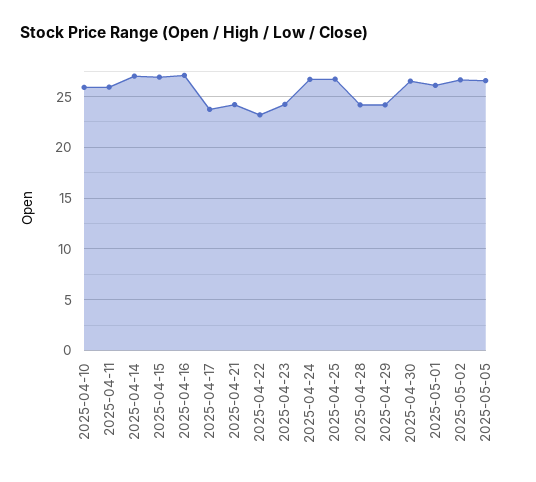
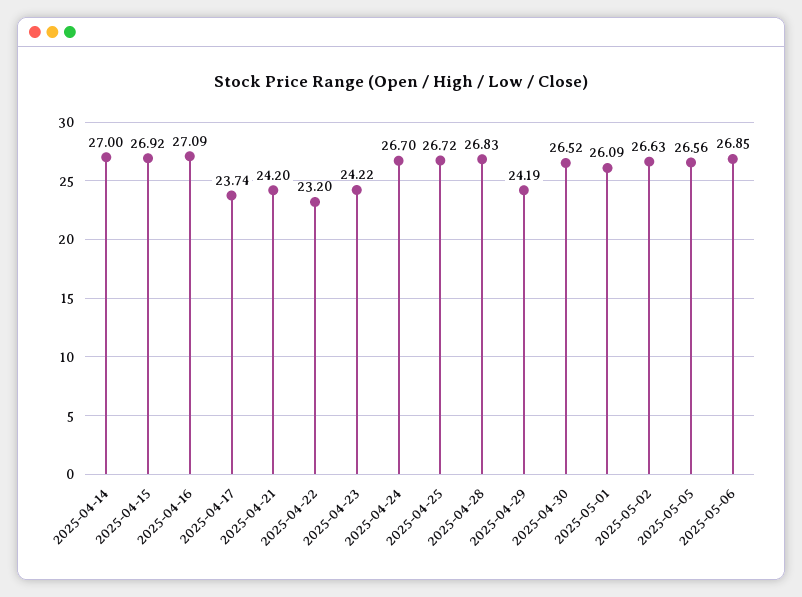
2025-04-10: 26 -> none
2025-04-11: 26 -> none
2025-04-28: 24 -> 26.83
2025-05-06: none -> 26.85

